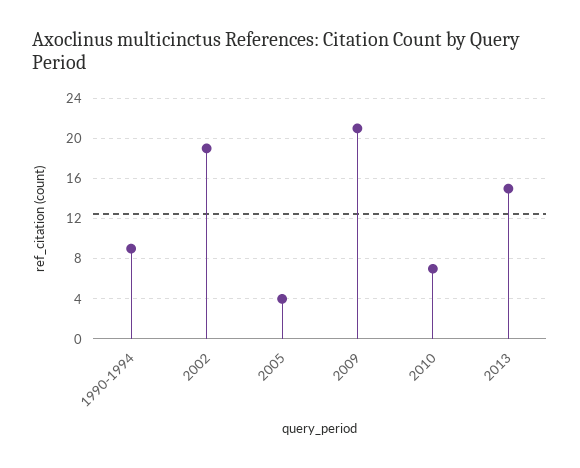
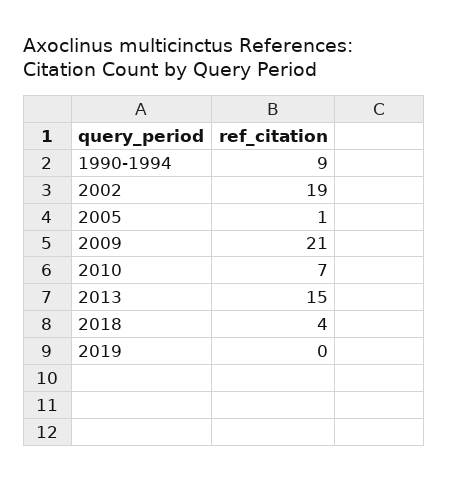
2005: 4 -> 1
2018: none -> 4
2019: none -> 0

